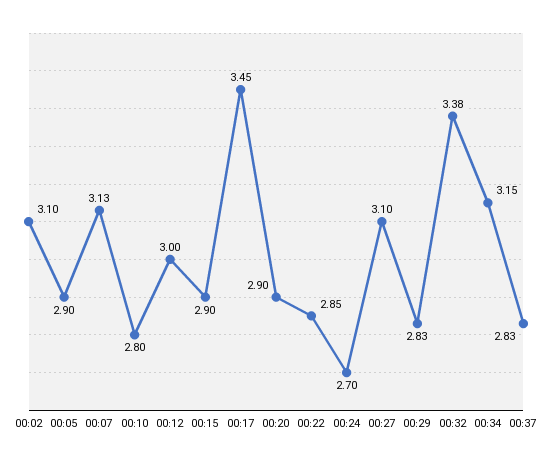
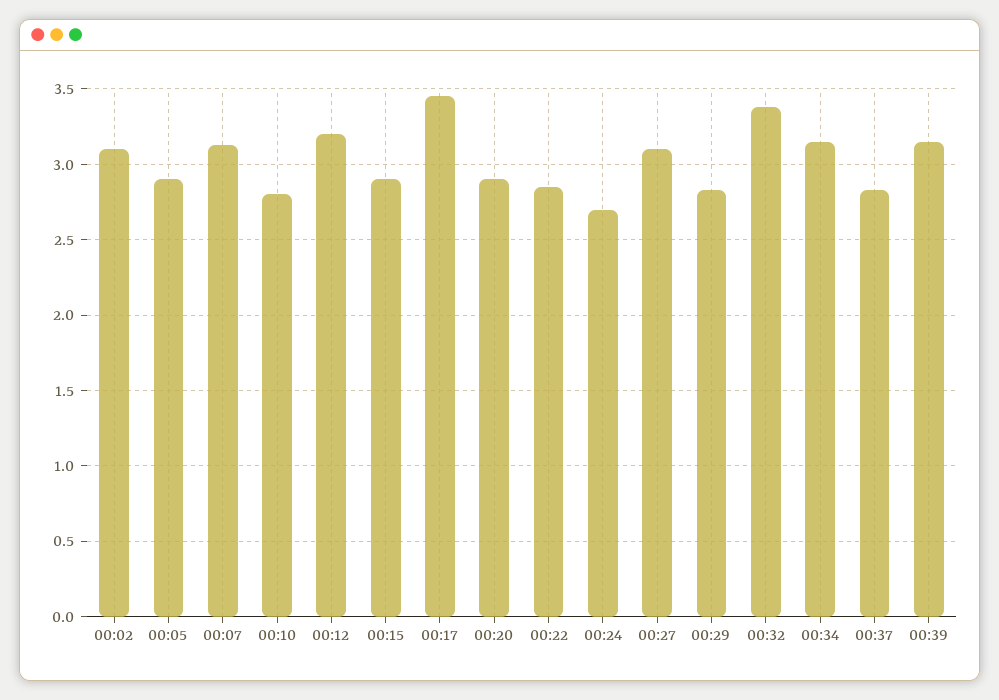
00:12: 3 -> 3.2
00:39: none -> 3.15

